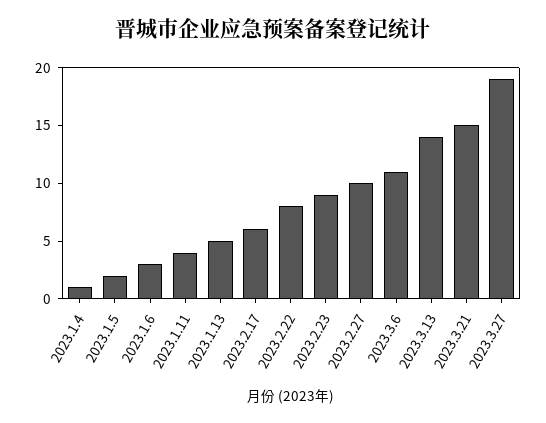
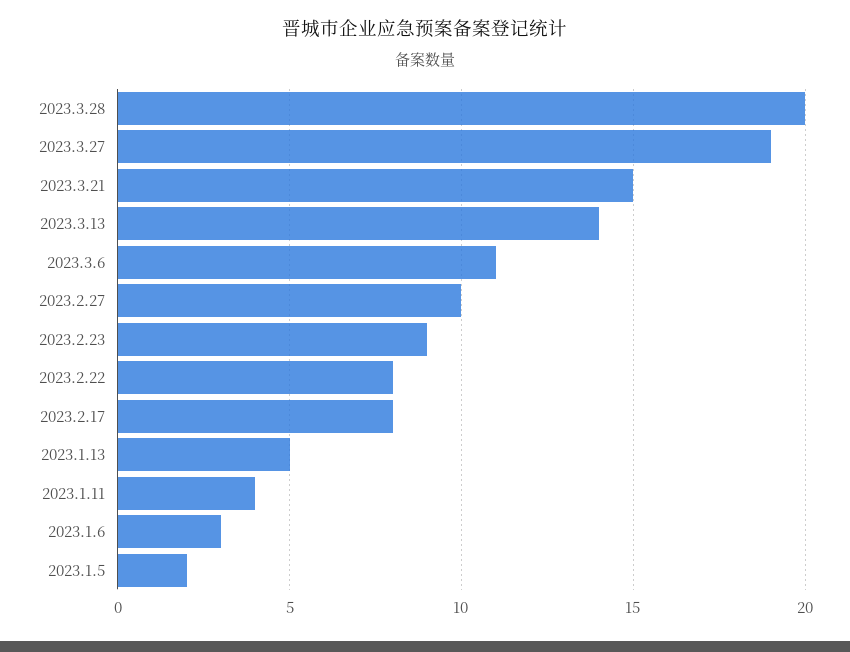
2023.1.4: 1 -> none
2023.2.17: 6 -> 8
2023.3.28: none -> 20

